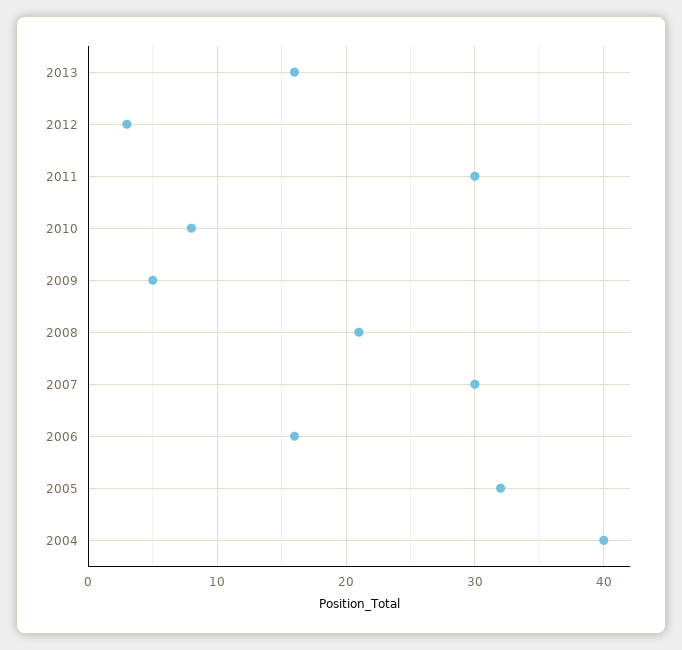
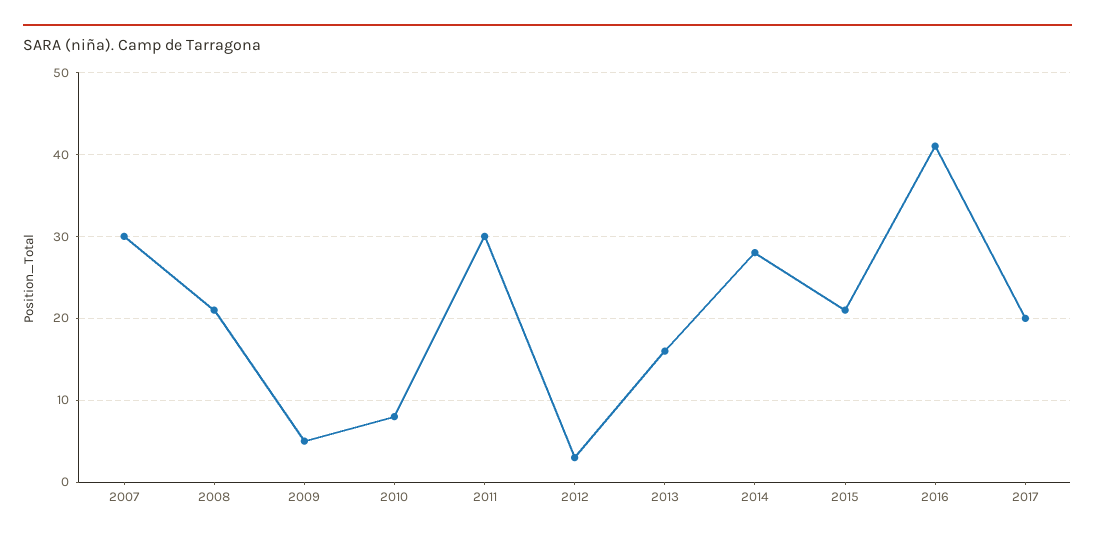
2006: 16 -> none
2005: 32 -> none
2004: 40 -> none
2014: none -> 28
2015: none -> 21
2016: none -> 41
2017: none -> 20

